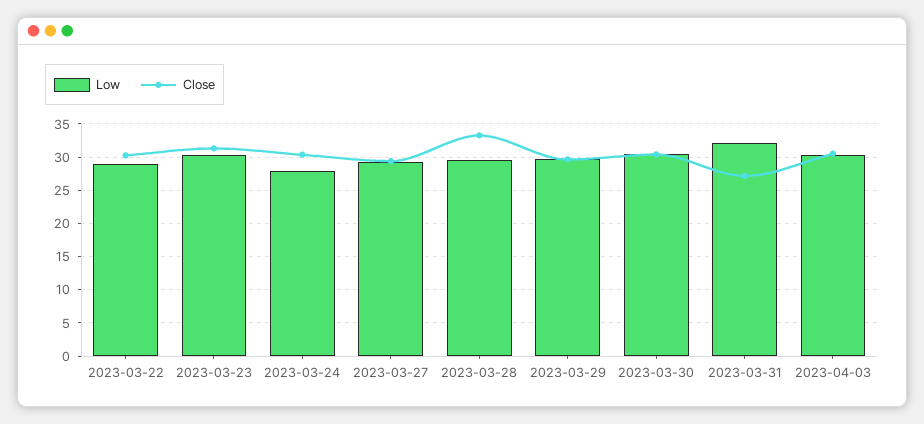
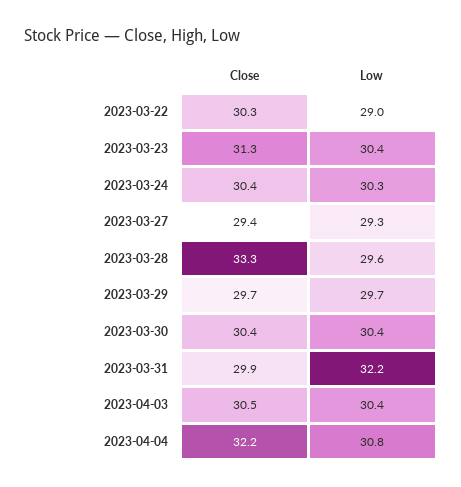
Low, 2023-03-24: 28 -> 30.3
Close, 2023-03-31: 27 -> 29.9
Close, 2023-04-04: none -> 32.2
Low, 2023-04-04: none -> 30.8

